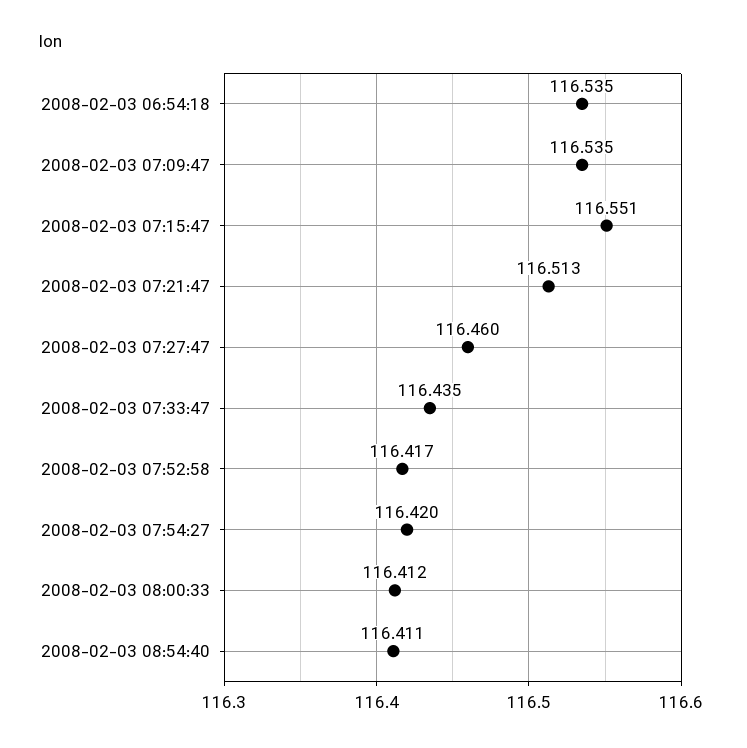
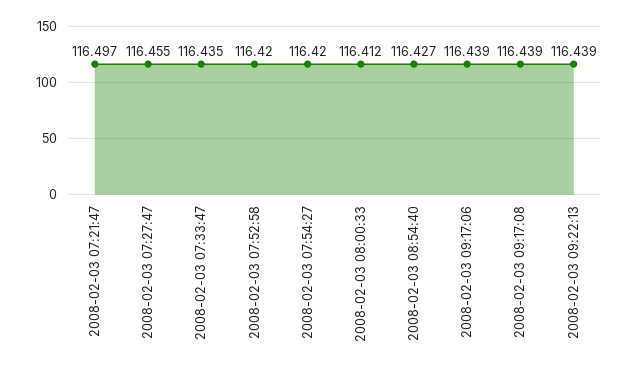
2008-02-03 06:54:18: 116.535 -> none
2008-02-03 07:09:47: 116.535 -> none
2008-02-03 07:15:47: 116.551 -> none
2008-02-03 07:21:47: 116.513 -> 116.497
2008-02-03 07:27:47: 116.46 -> 116.455
2008-02-03 07:52:58: 116.417 -> 116.42
2008-02-03 08:54:40: 116.411 -> 116.427
2008-02-03 09:17:06: none -> 116.439
2008-02-03 09:17:08: none -> 116.439
2008-02-03 09:22:13: none -> 116.439

